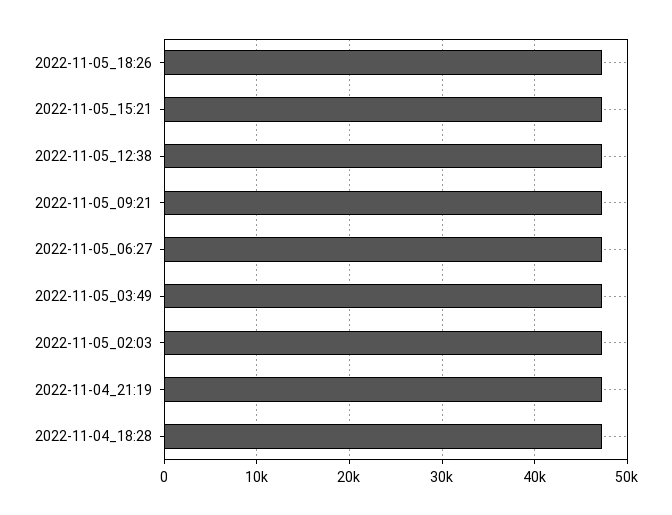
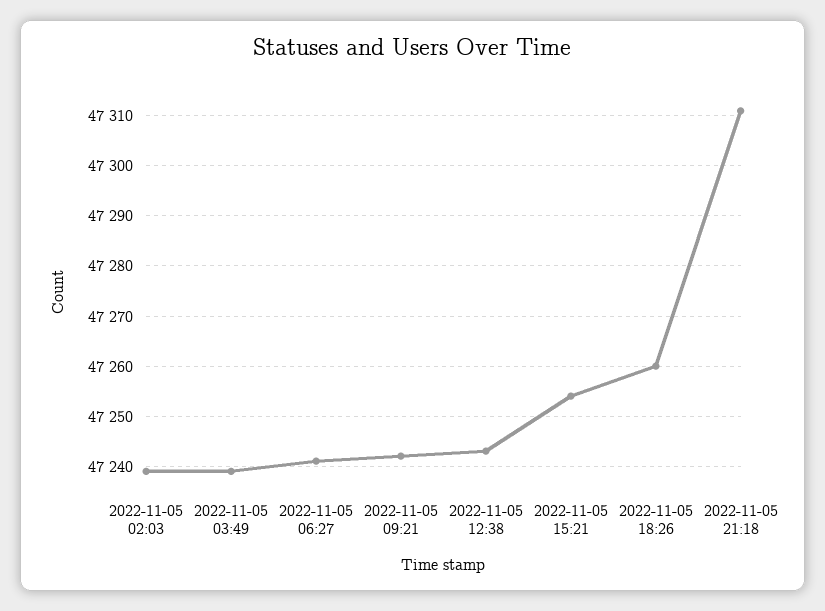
2022-11-04_21:19: 47000 -> none
2022-11-04_18:28: 47000 -> none
2022-11-05 21:18: none -> 47310

